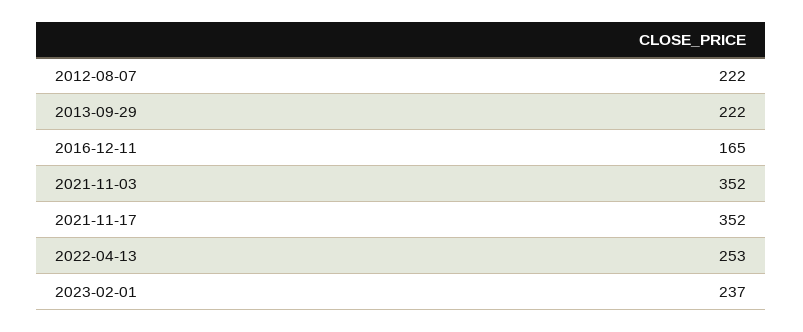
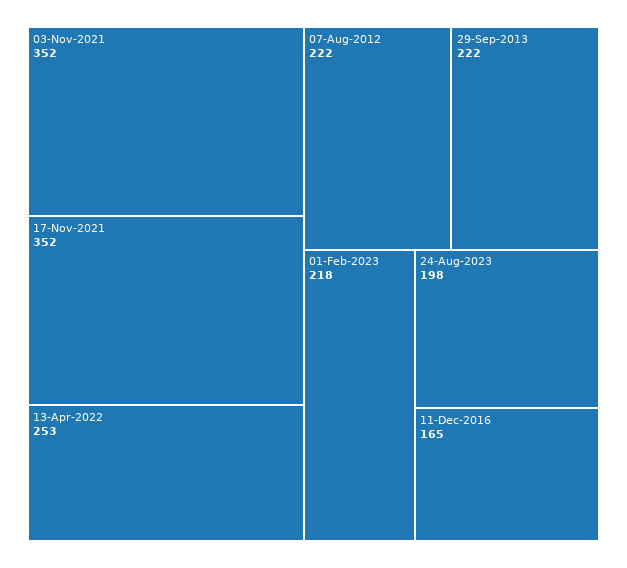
2023-02-01: 237 -> 218
24-Aug-2023: none -> 198

